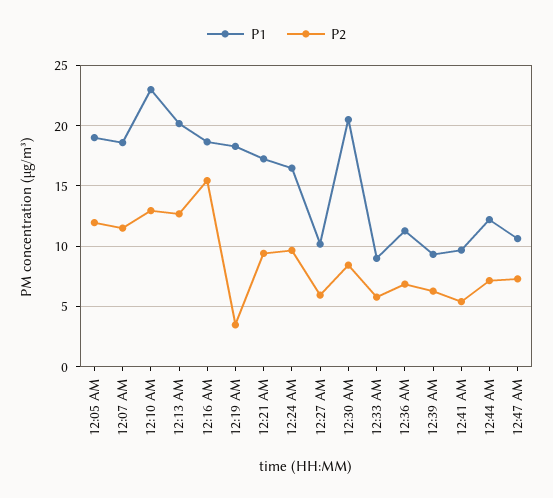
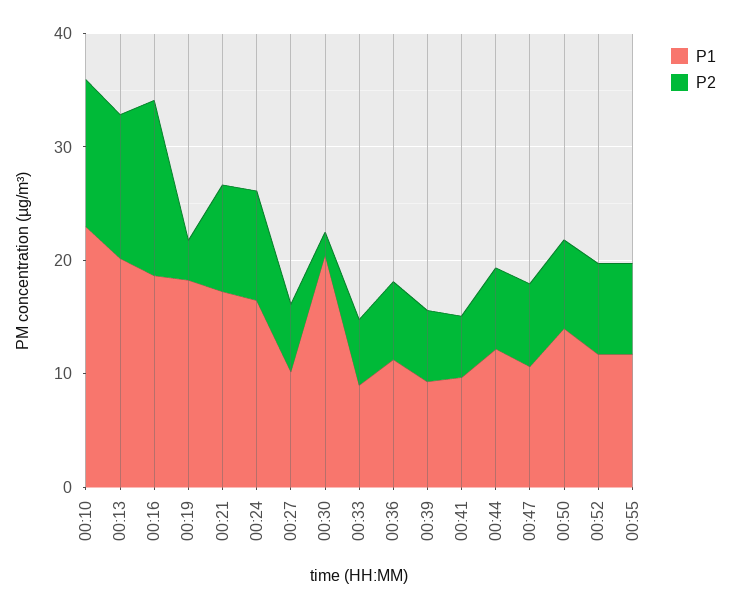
P1, 12:05 AM: 19 -> none
P2, 12:05 AM: 12 -> none
P1, 12:07 AM: 18.5 -> none
P2, 12:07 AM: 11.5 -> none
P2, 12:30 AM: 8.5 -> 2
P1, 00:50: none -> 14
P2, 00:50: none -> 8
P1, 00:52: none -> 12
P2, 00:52: none -> 8
P1, 00:55: none -> 12
P2, 00:55: none -> 8

